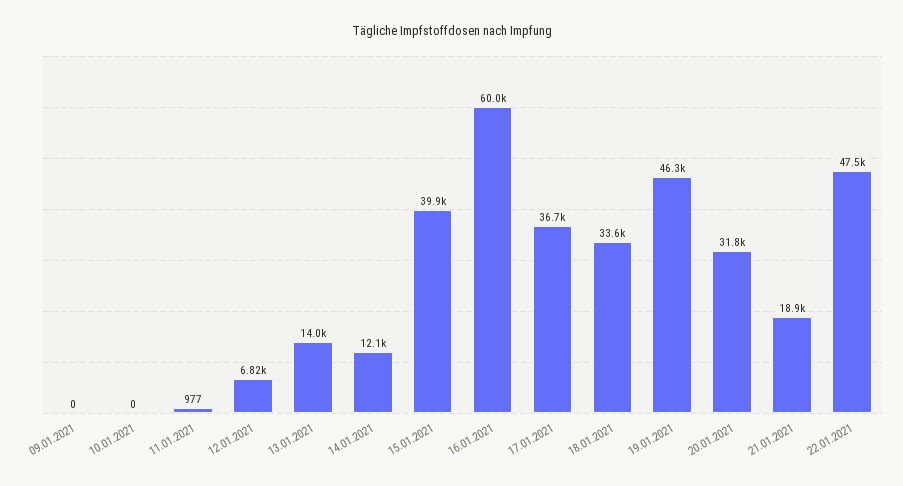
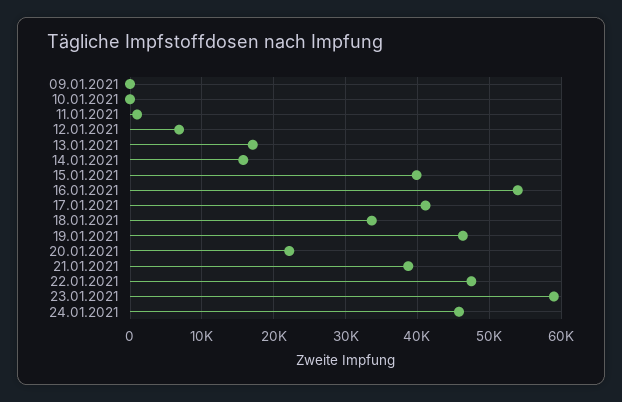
13.01.2021: 14000 -> 17000
14.01.2021: 12100 -> 16000
16.01.2021: 60000 -> 54000
17.01.2021: 36700 -> 41000
20.01.2021: 31800 -> 22000
21.01.2021: 18900 -> 39000
23.01.2021: none -> 59000
24.01.2021: none -> 46000

